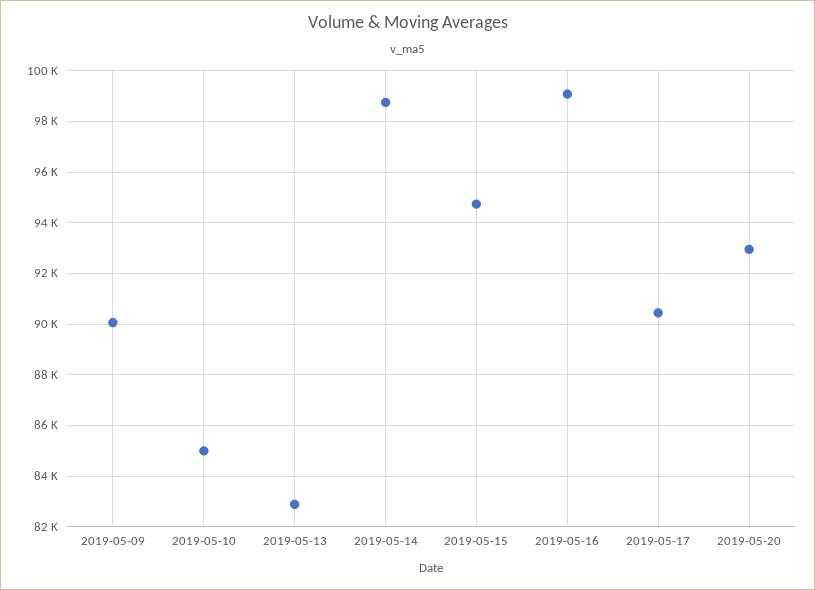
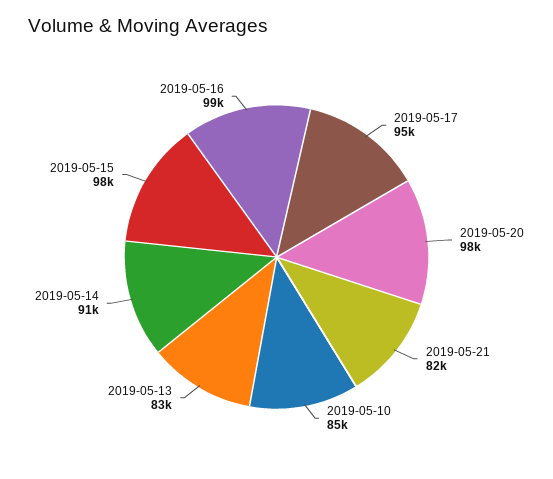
2019-05-09: 90000 -> none
2019-05-14: 98750 -> 91000
2019-05-15: 94750 -> 98000
2019-05-17: 90500 -> 95000
2019-05-20: 93000 -> 98000
2019-05-21: none -> 82000

